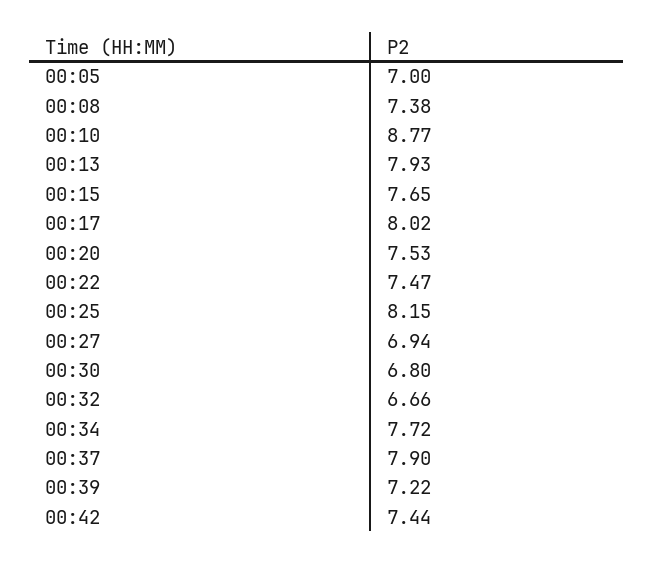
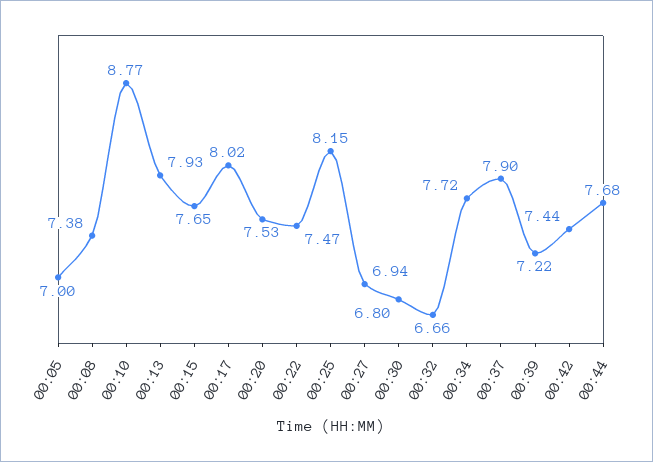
00:44: none -> 7.68

